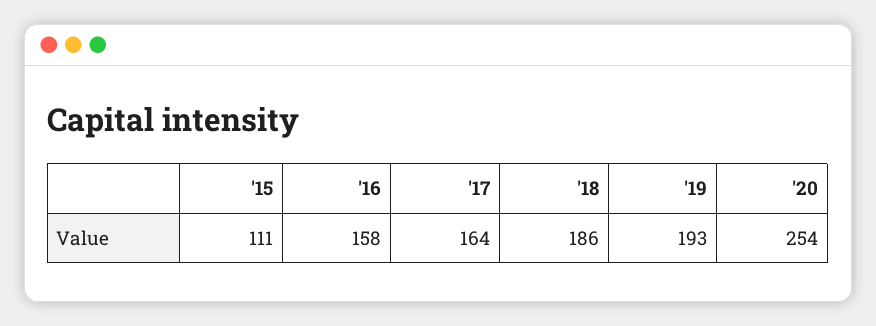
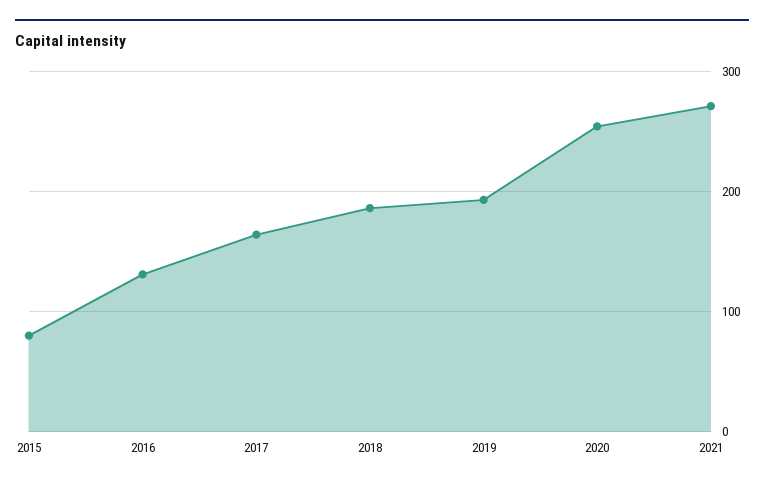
'15: 111 -> 80
'16: 158 -> 130
2021: none -> 270

